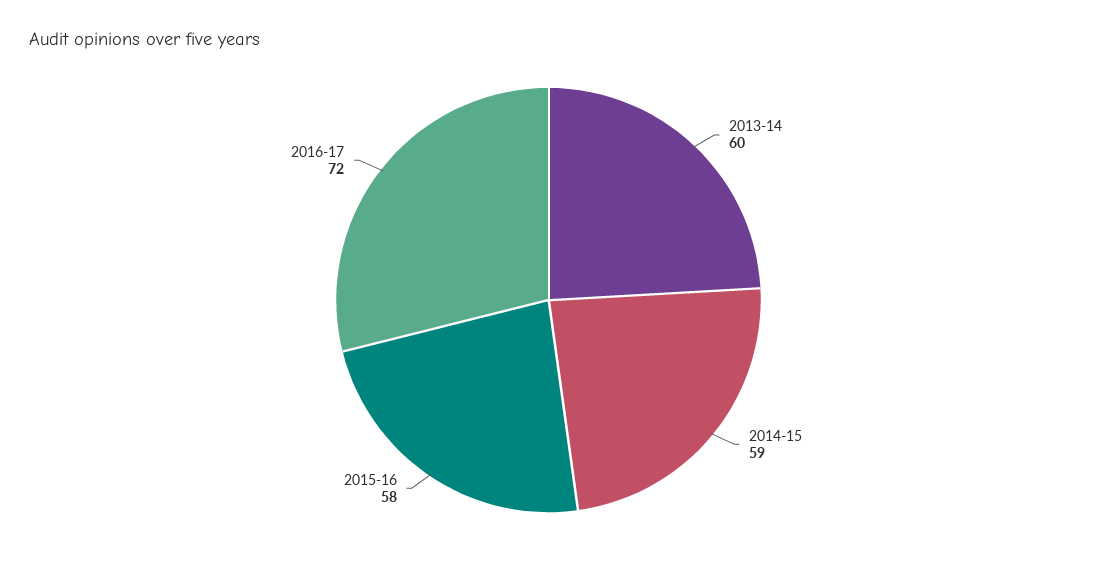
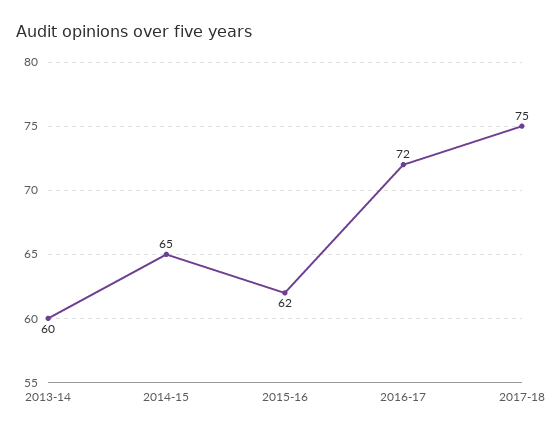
2014-15: 59 -> 65
2015-16: 58 -> 62
2017-18: none -> 75

